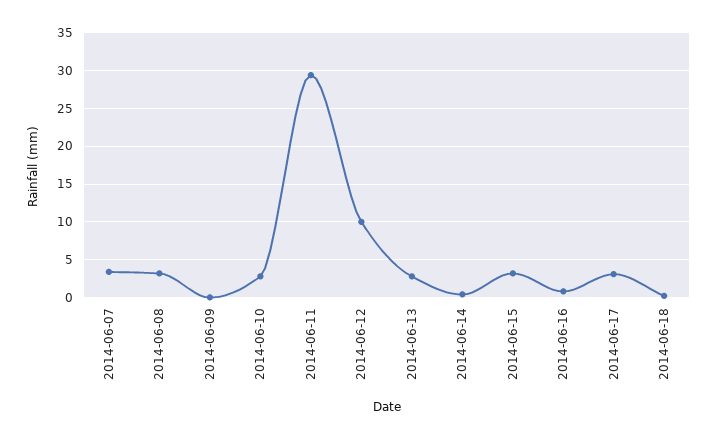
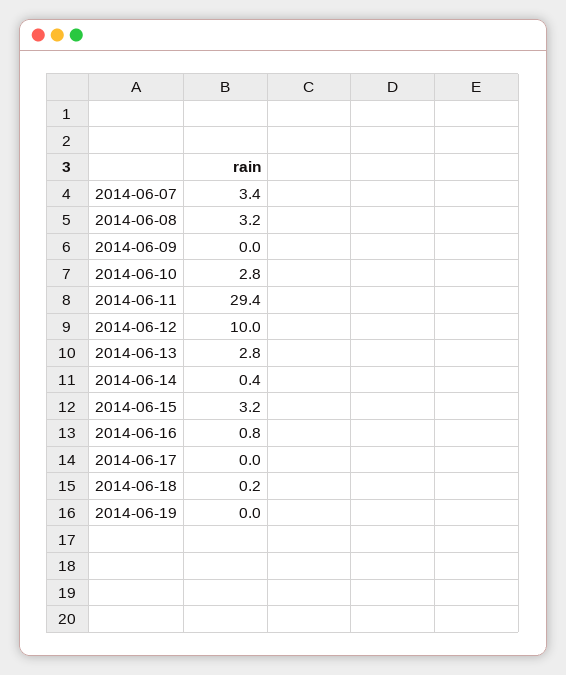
2014-06-17: 3 -> 0
2014-06-19: none -> 0

